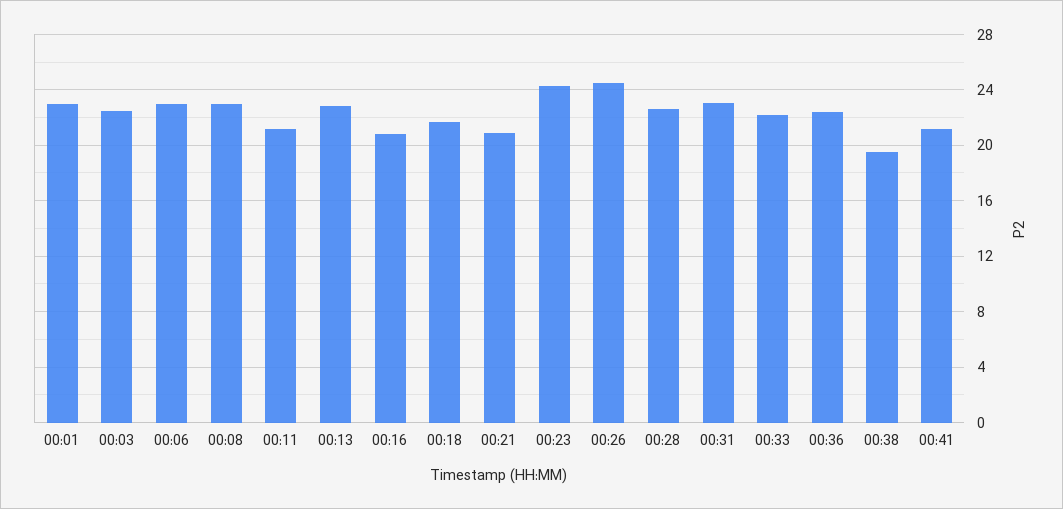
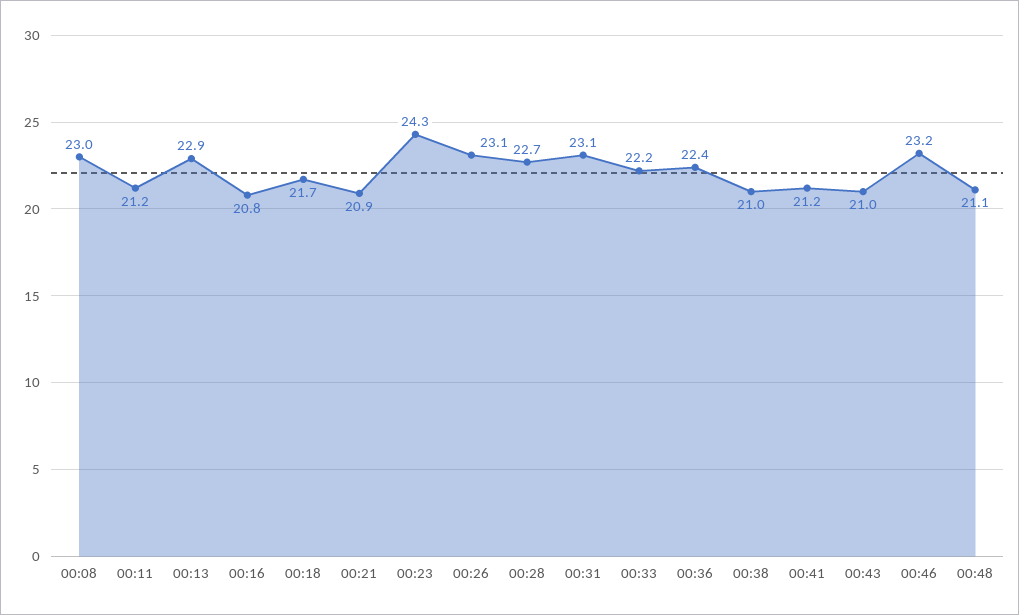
00:01: 23 -> none
00:03: 22.5 -> none
00:06: 23 -> none
00:26: 24.5 -> 23.1
00:38: 19.5 -> 21
00:43: none -> 21
00:46: none -> 23.2
00:48: none -> 21.1

